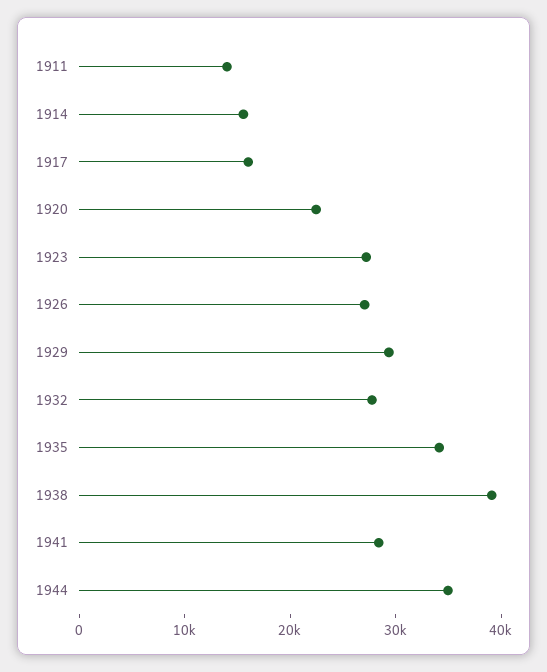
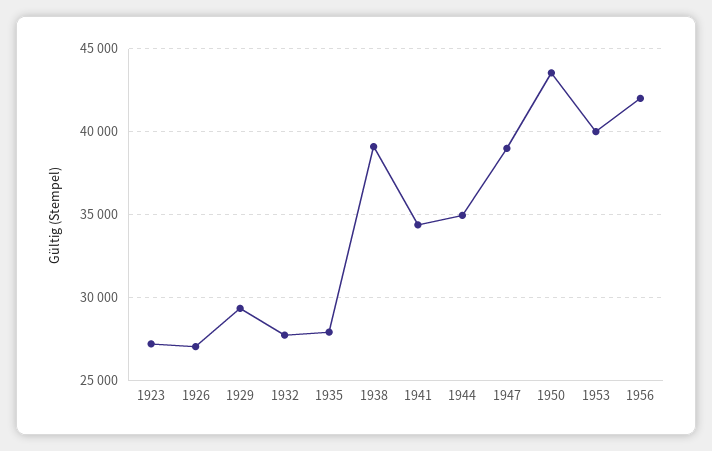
1911: 14000 -> none
1914: 16000 -> none
1917: 16000 -> none
1920: 22000 -> none
1935: 34000 -> 28000
1941: 28000 -> 34500
1947: none -> 39000
1950: none -> 43500
1953: none -> 40000
1956: none -> 42000

